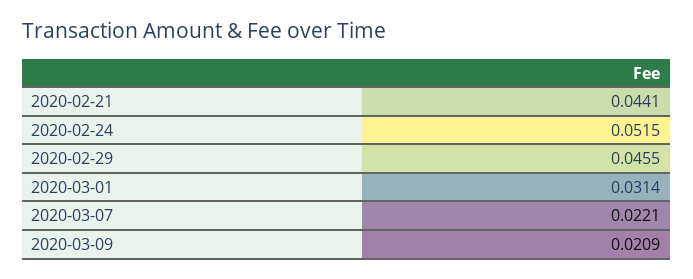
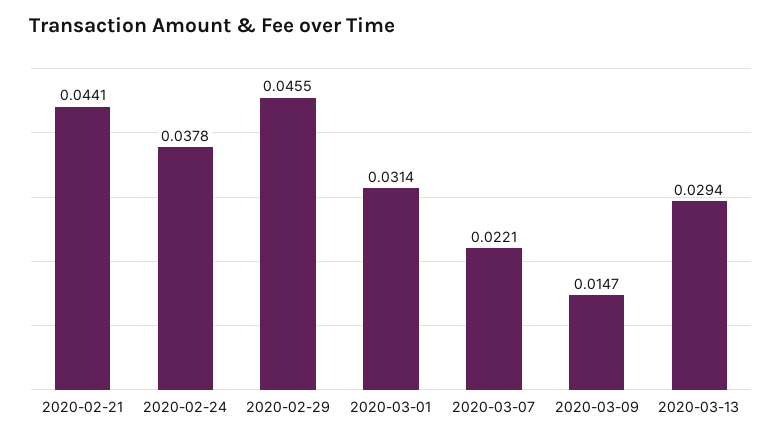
2020-02-24: 0.0515 -> 0.0378
2020-03-09: 0.0209 -> 0.0147
2020-03-13: none -> 0.0294

